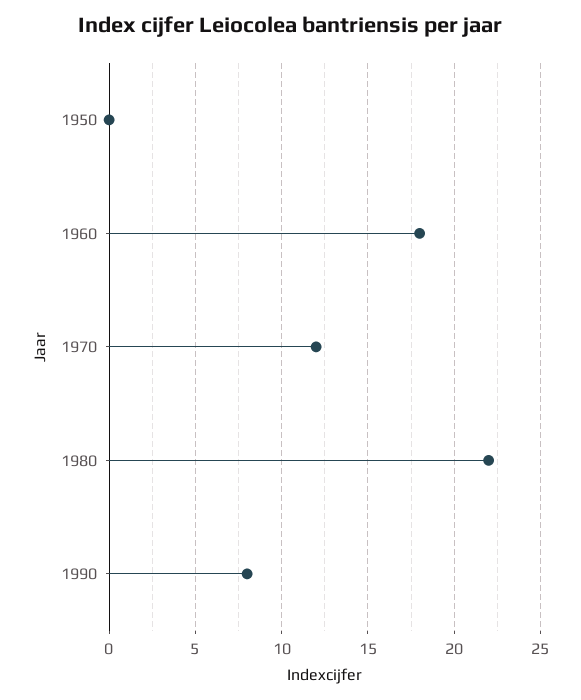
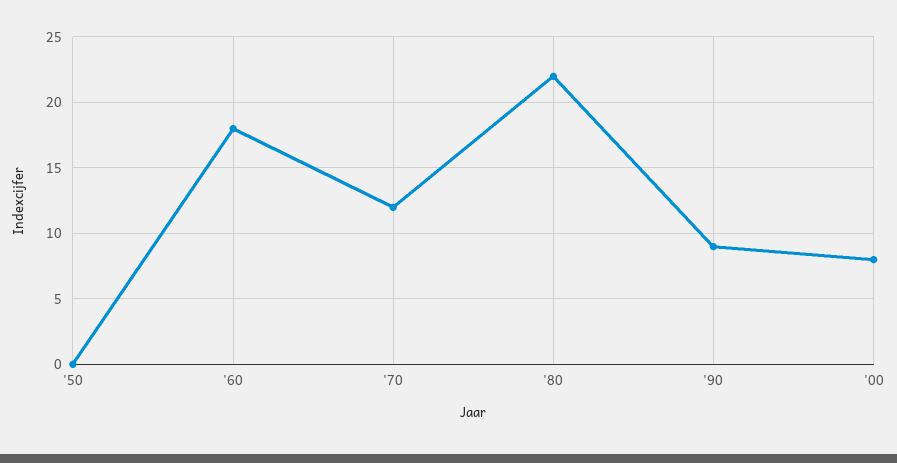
1990: 8 -> 9
'00: none -> 8

